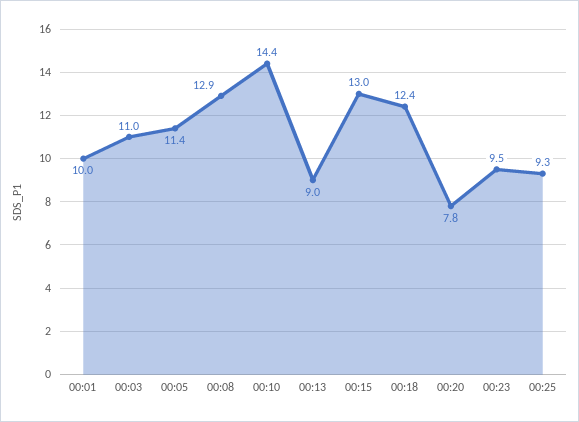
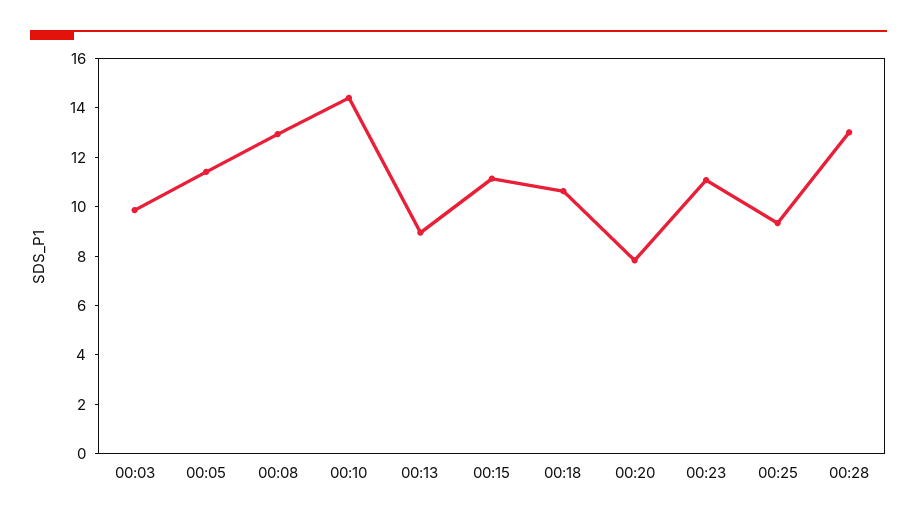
00:01: 10 -> none
00:03: 11 -> 10
00:15: 13 -> 11
00:18: 12.4 -> 10.5
00:23: 9.5 -> 11
00:28: none -> 13

